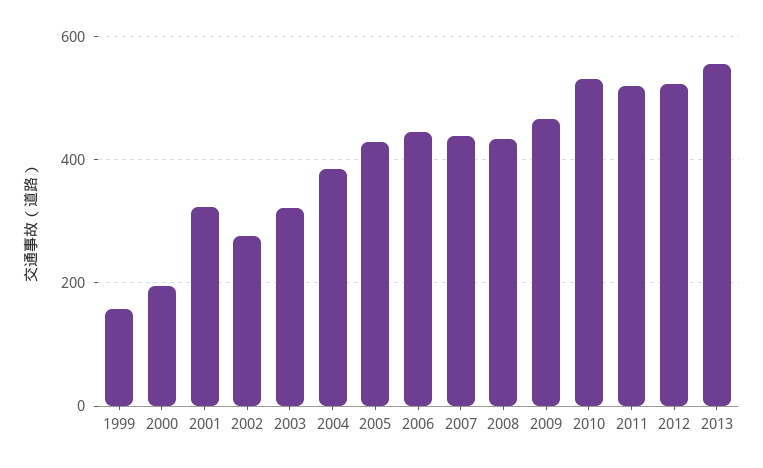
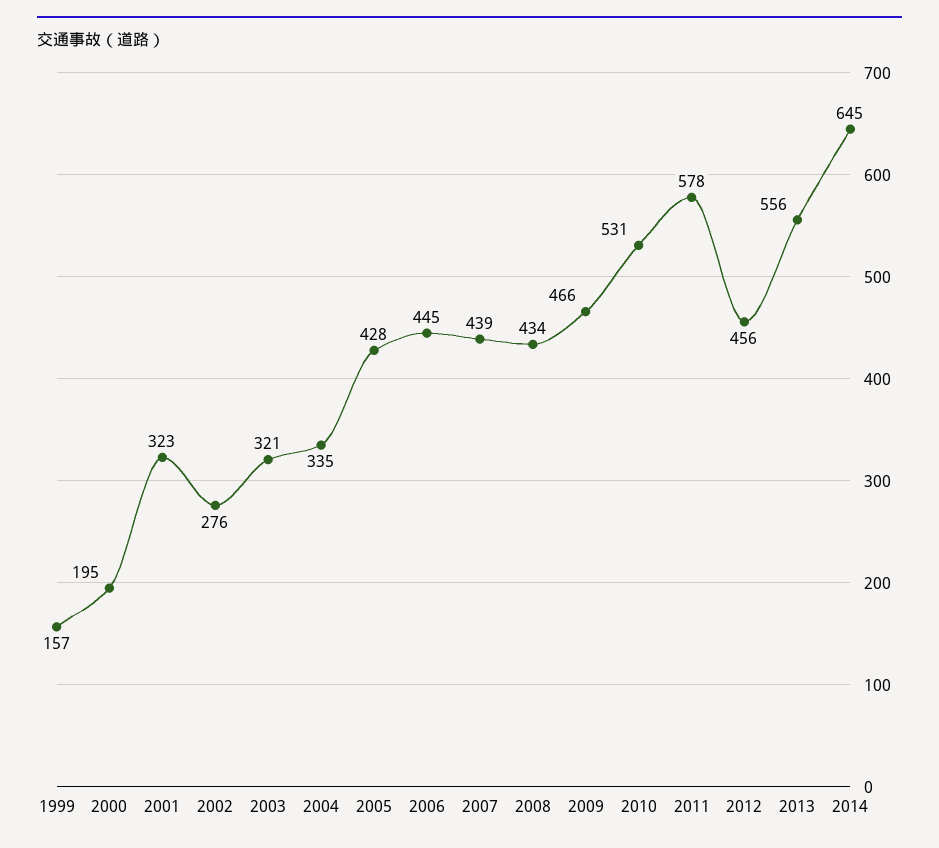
2004: 380 -> 335
2011: 520 -> 578
2012: 520 -> 456
2014: none -> 645

